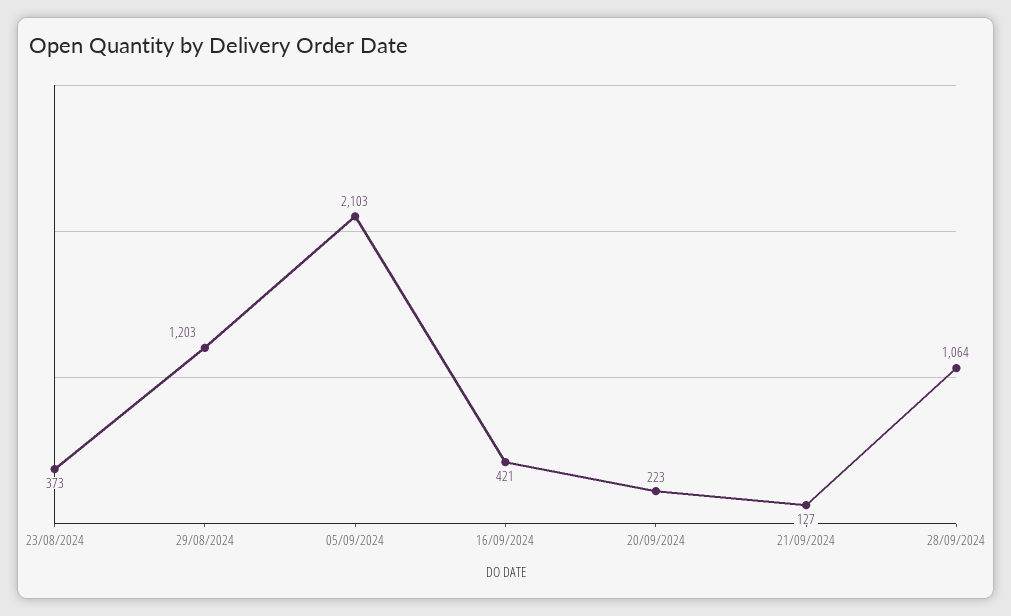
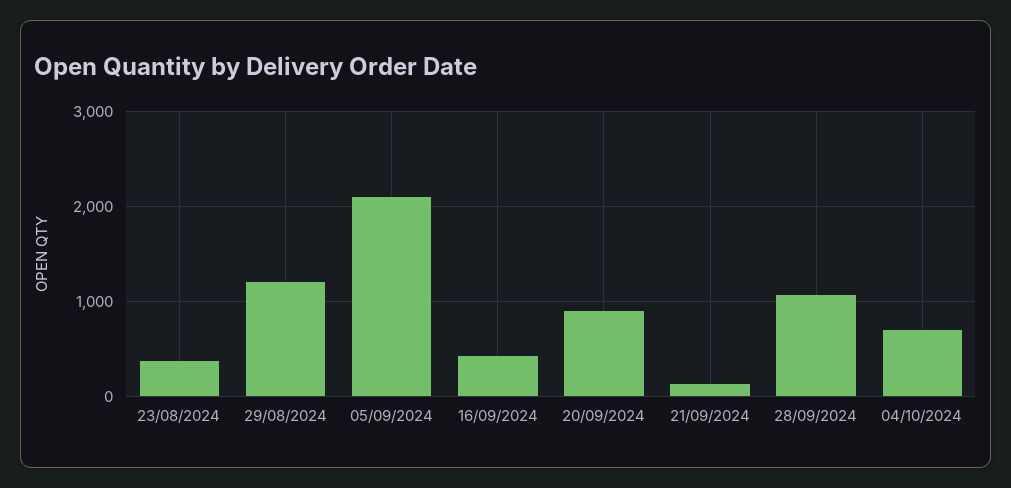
20/09/2024: 223 -> 900
04/10/2024: none -> 700

